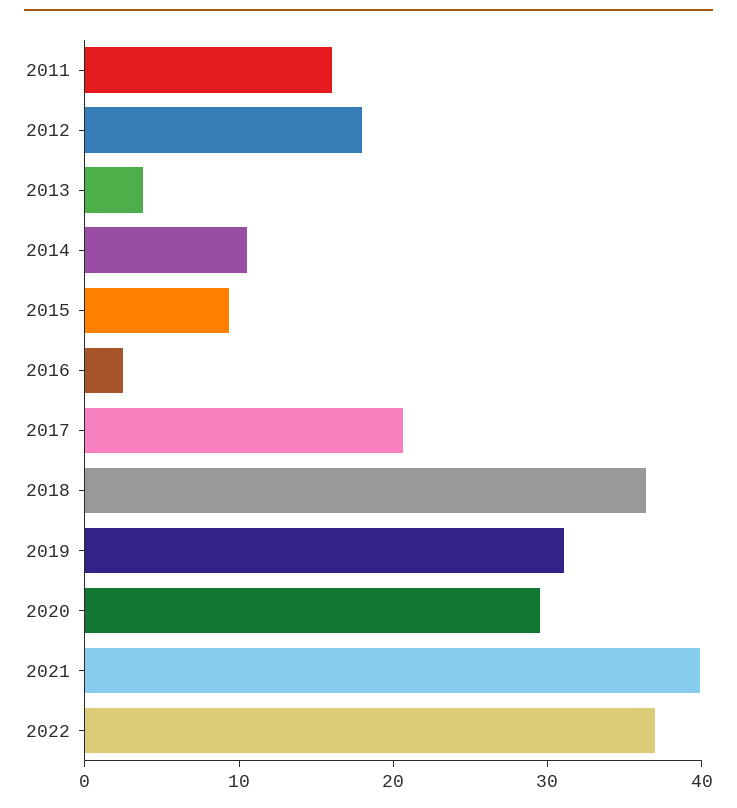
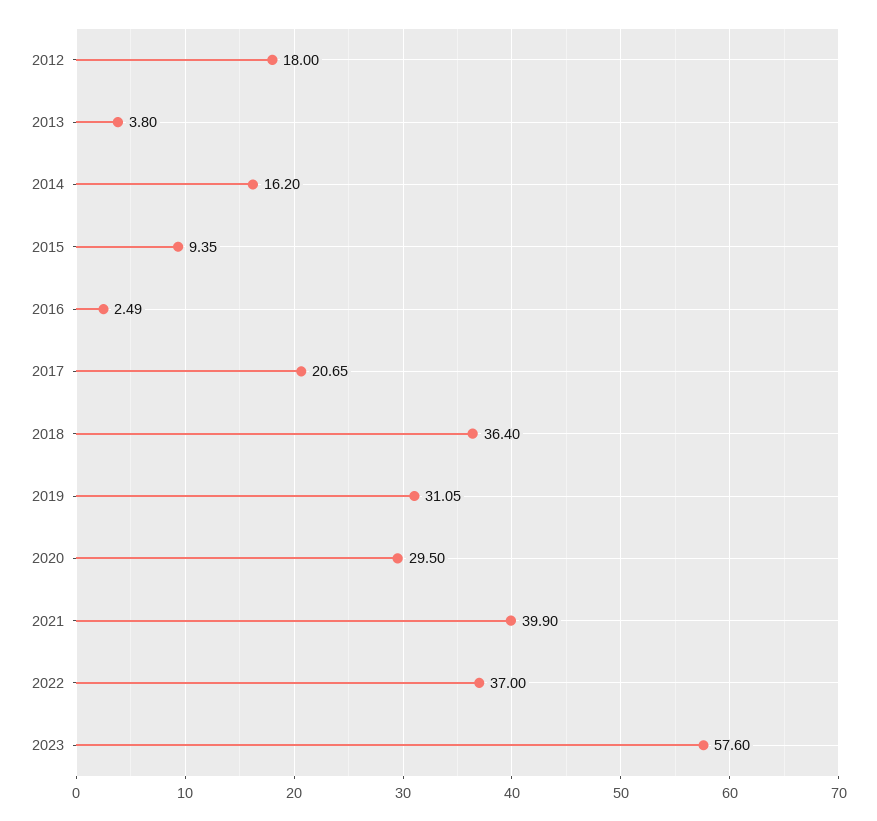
2011: 16 -> none
2014: 10 -> 16.2
2023: none -> 57.6

